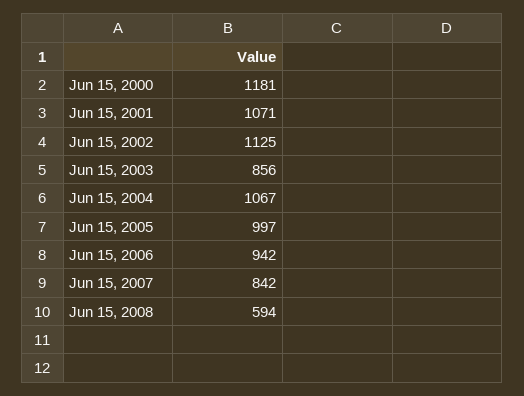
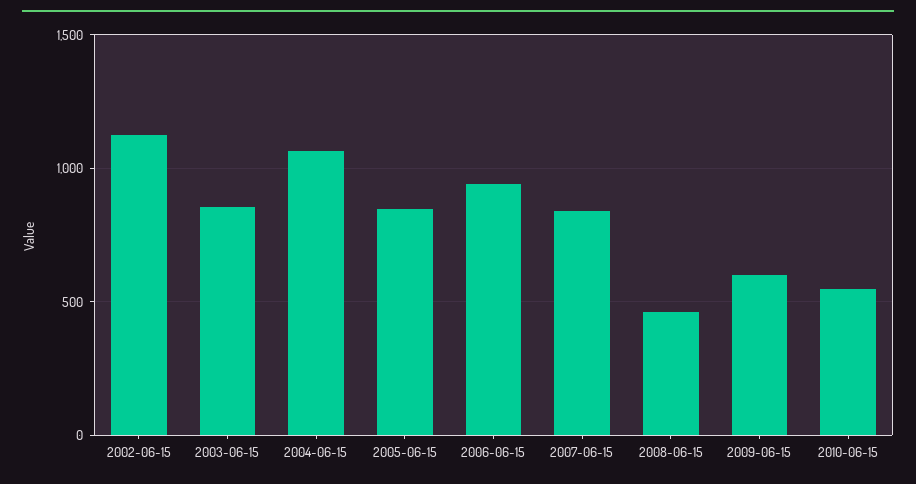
Jun 15, 2000: 1181 -> none
Jun 15, 2001: 1071 -> none
Jun 15, 2005: 997 -> 850
Jun 15, 2008: 594 -> 450
2009-06-15: none -> 600
2010-06-15: none -> 550

